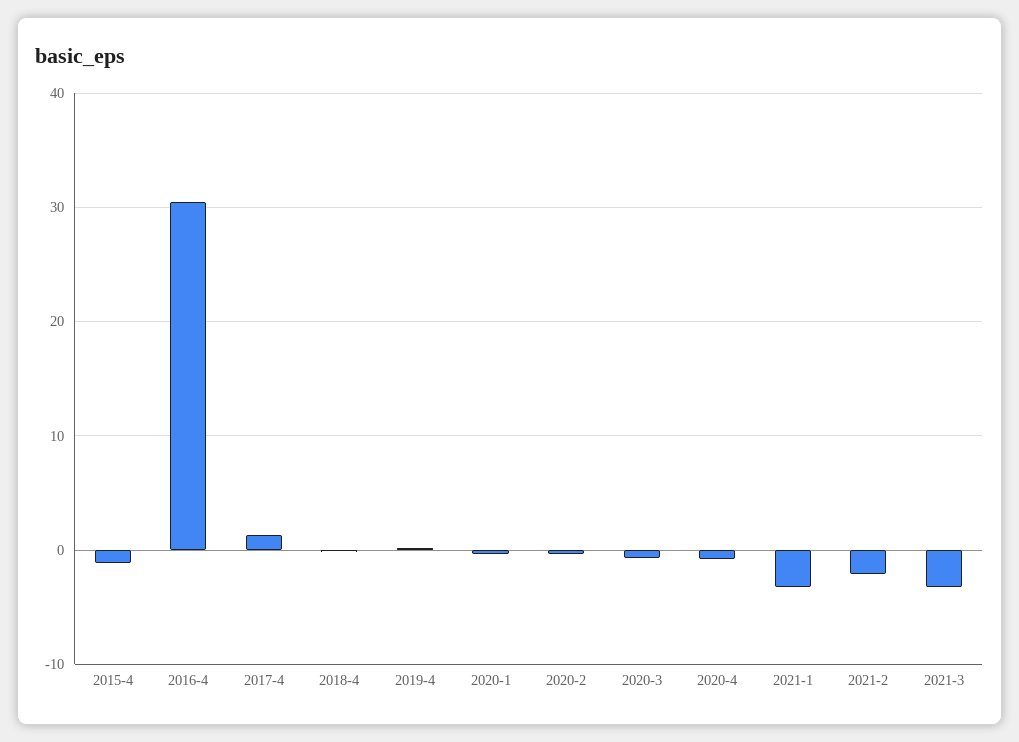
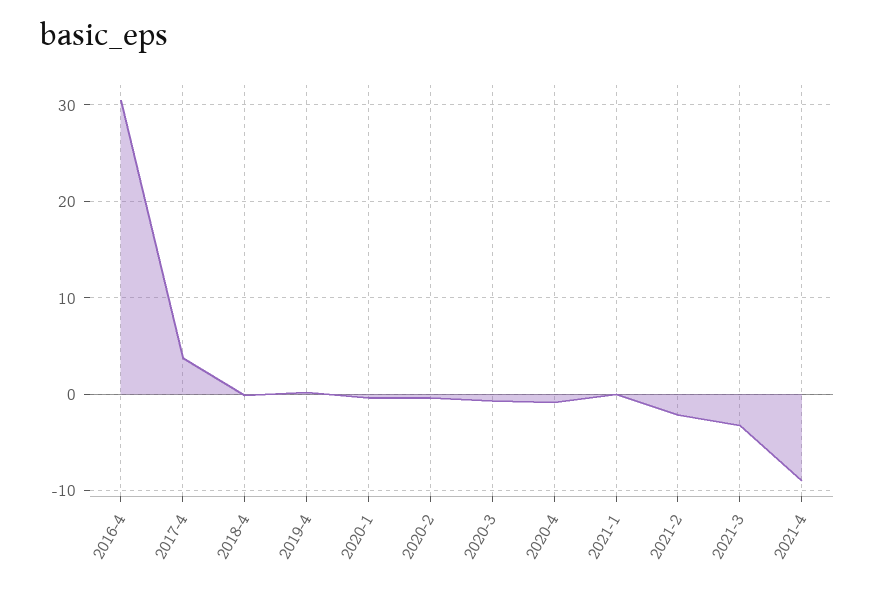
2015-4: -1 -> none
2017-4: 1 -> 4
2021-1: -3 -> 0
2021-4: none -> -9

